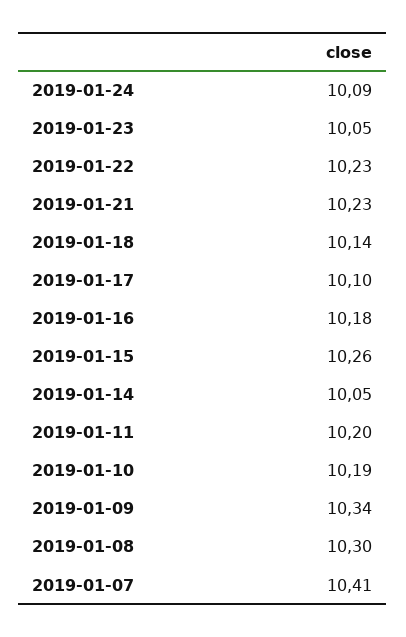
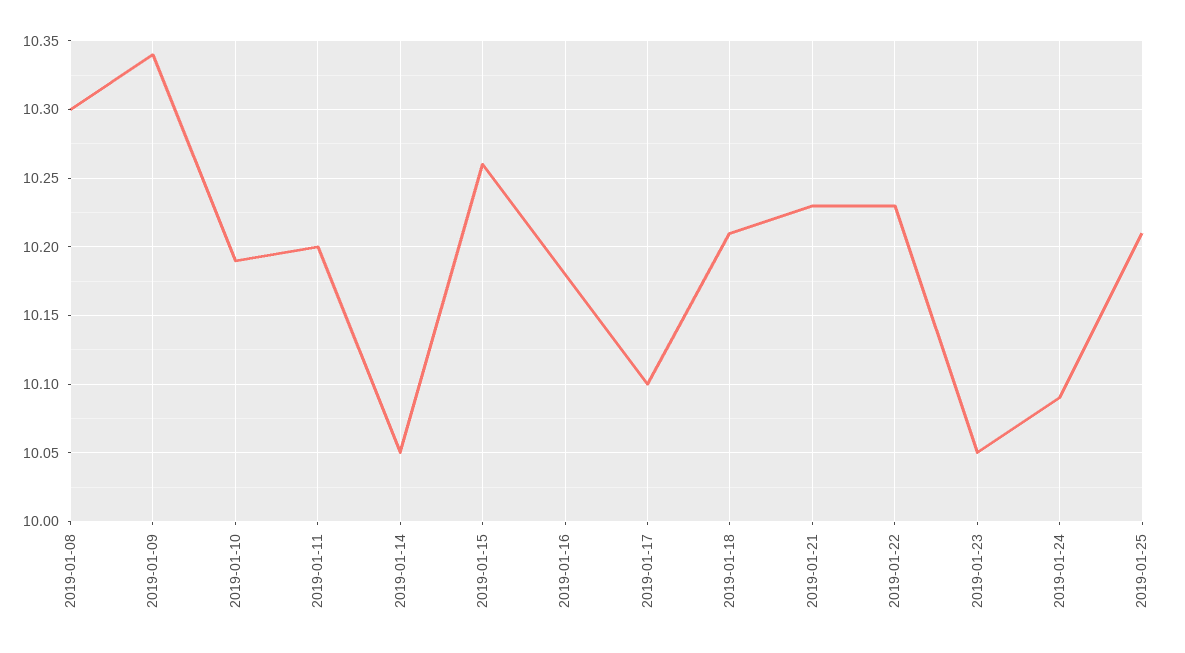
2019-01-18: 10.14 -> 10.21
2019-01-07: 10.41 -> none
2019-01-25: none -> 10.21

